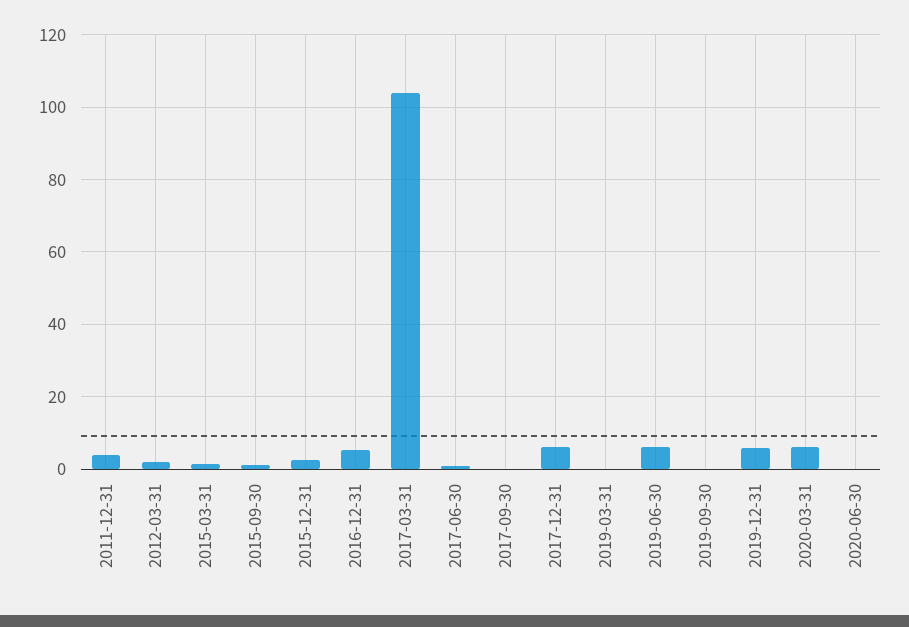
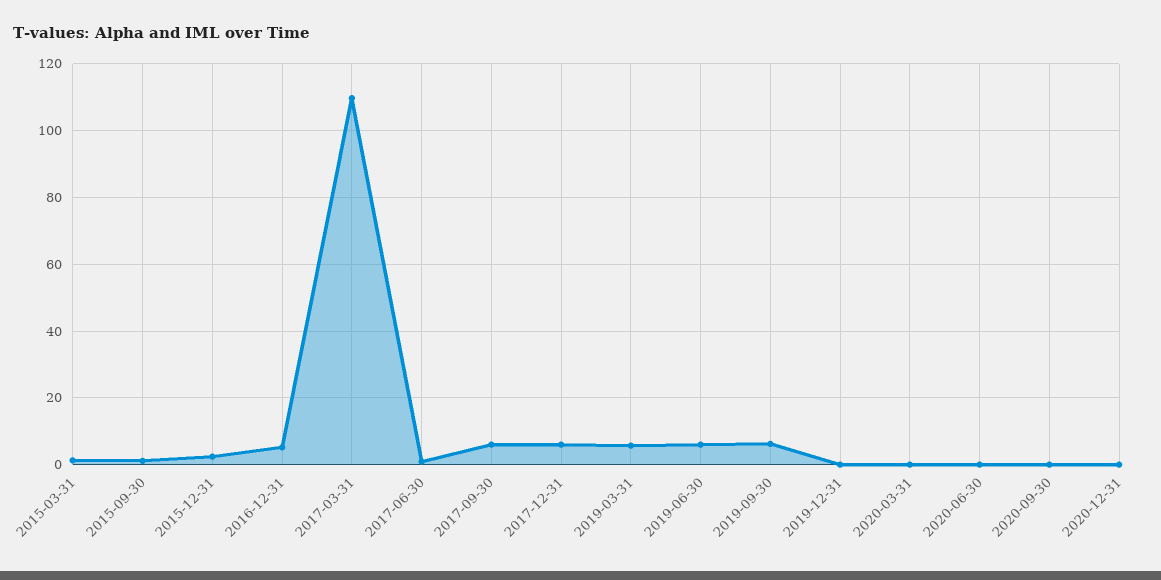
2011-12-31: 4 -> none
2012-03-31: 2 -> none
2017-03-31: 104 -> 110
2017-09-30: 0 -> 6
2019-03-31: 0 -> 6
2019-09-30: 0 -> 6
2019-12-31: 6 -> 0
2020-03-31: 6 -> 0
2020-09-30: none -> 0
2020-12-31: none -> 0

